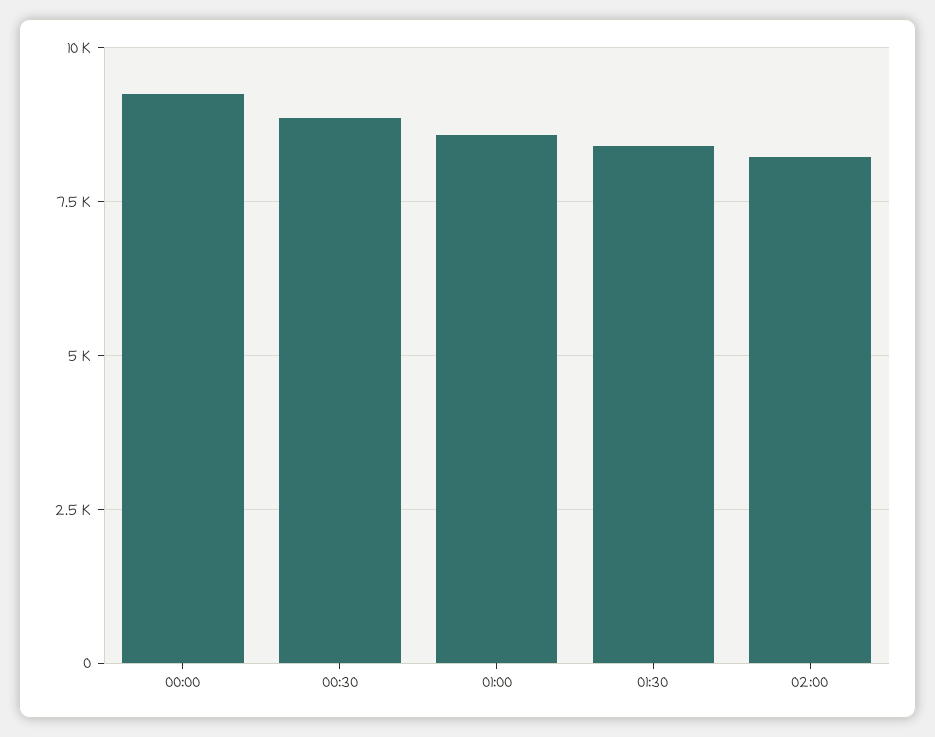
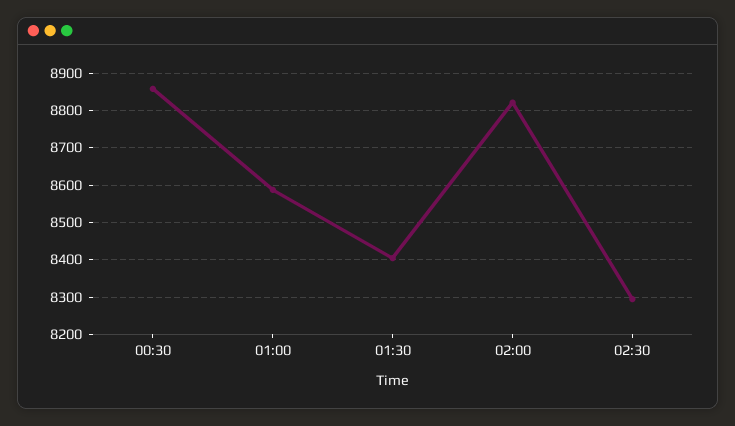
00:00: 9250 -> none
02:00: 8250 -> 8820
02:30: none -> 8300

